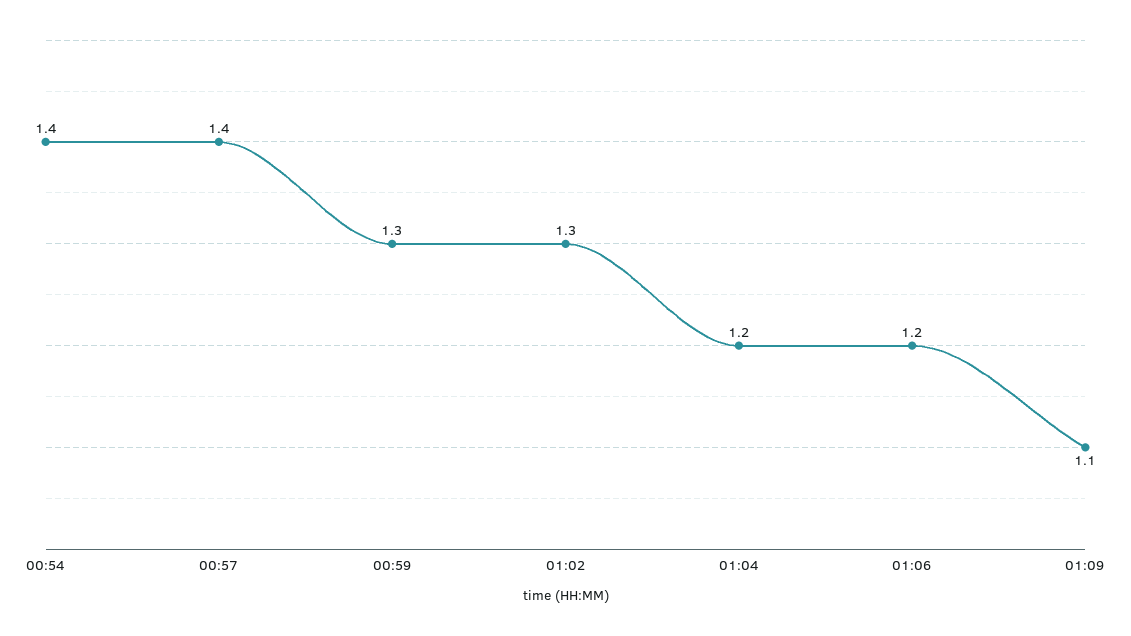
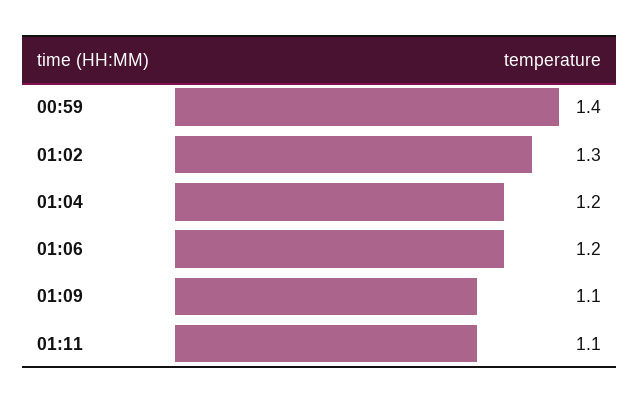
00:54: 1.4 -> none
00:57: 1.4 -> none
00:59: 1.3 -> 1.4
01:11: none -> 1.1

